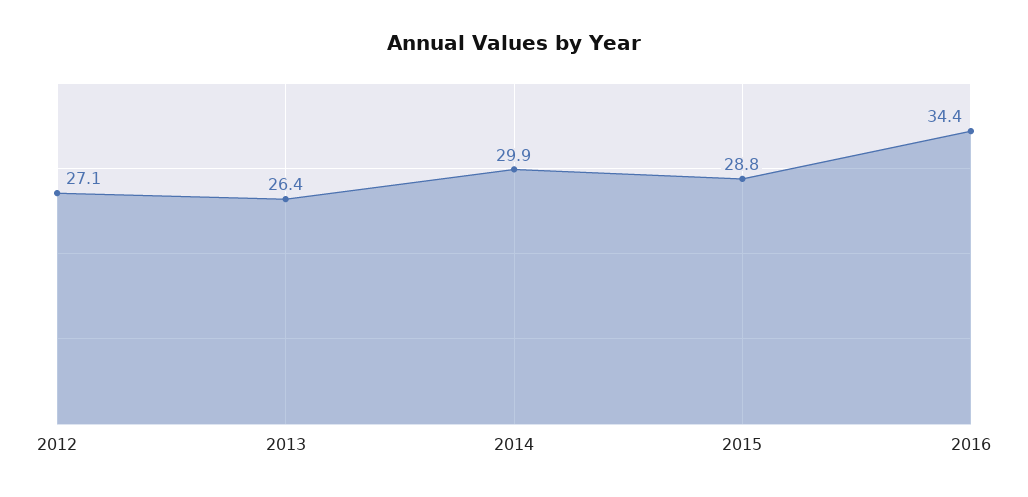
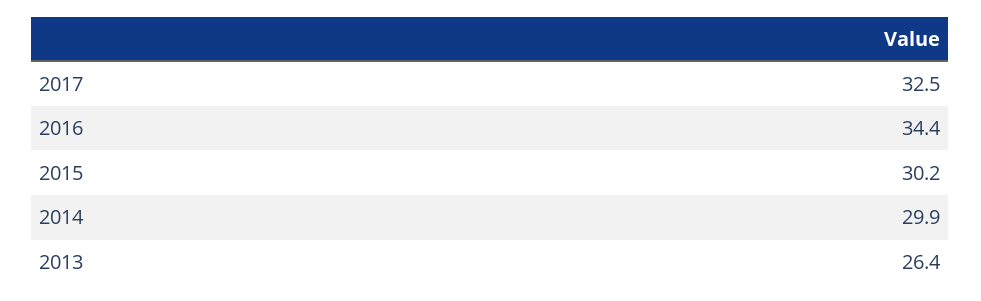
2012: 27.1 -> none
2015: 28.8 -> 30.2
2017: none -> 32.5

